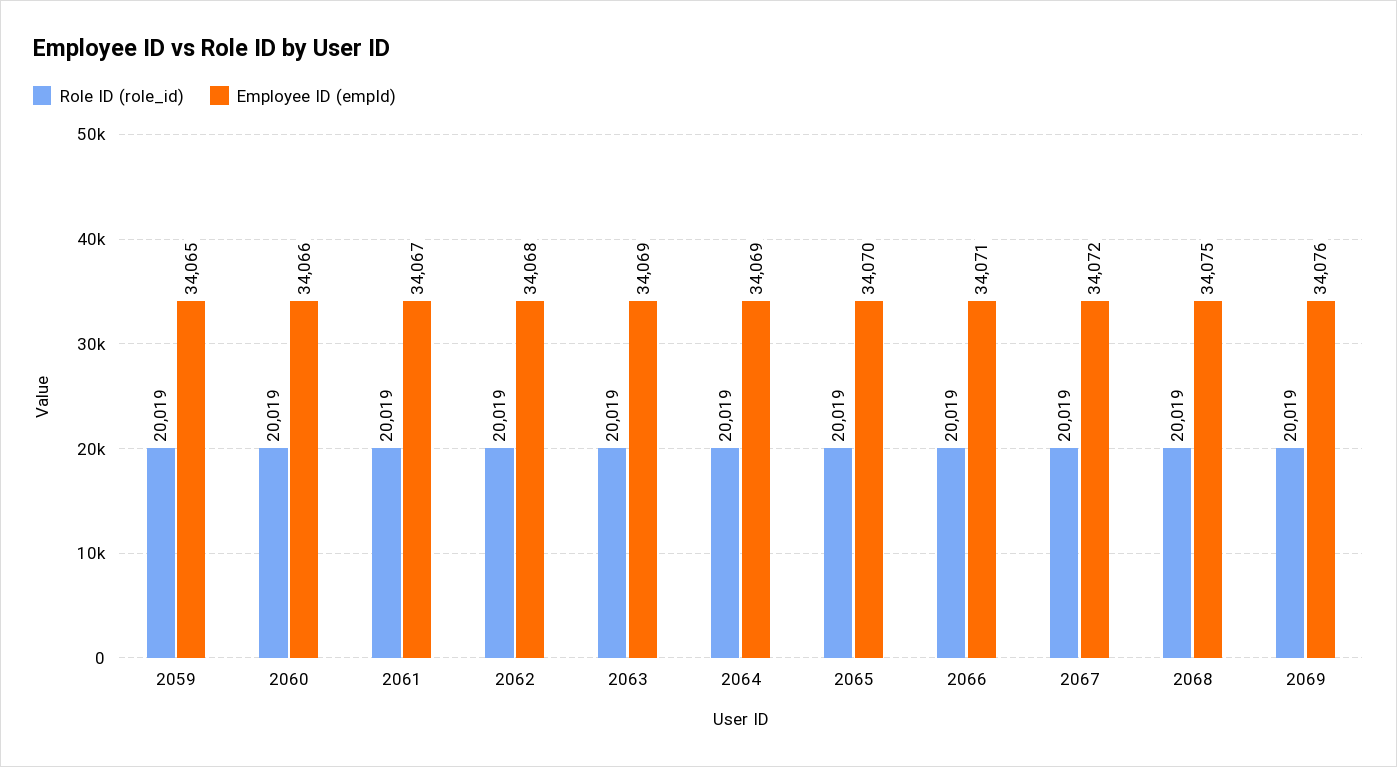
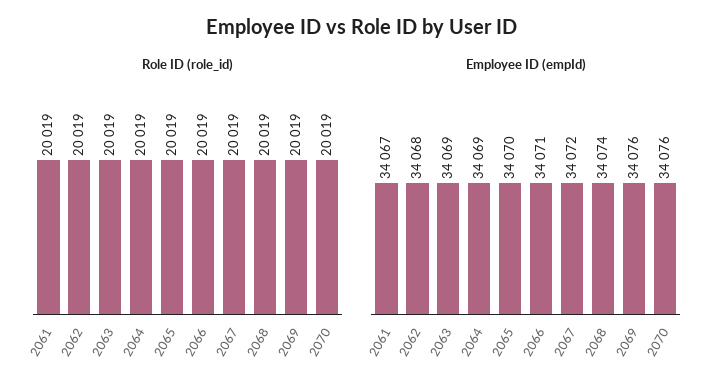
Role ID (role_id), 2059: 20019 -> none
Employee ID (empId), 2059: 34065 -> none
Role ID (role_id), 2060: 20019 -> none
Employee ID (empId), 2060: 34066 -> none
Employee ID (empId), 2068: 34075 -> 34074
Role ID (role_id), 2070: none -> 20019
Employee ID (empId), 2070: none -> 34076

